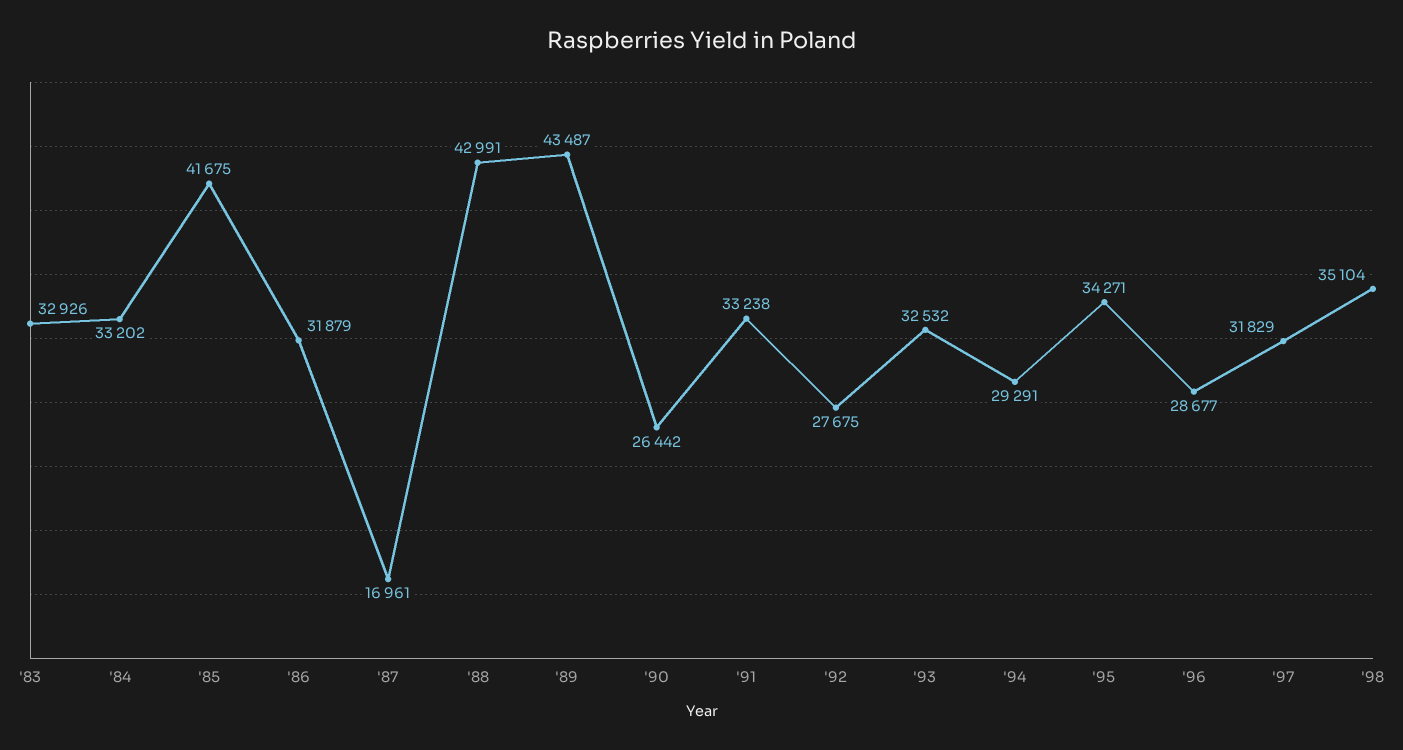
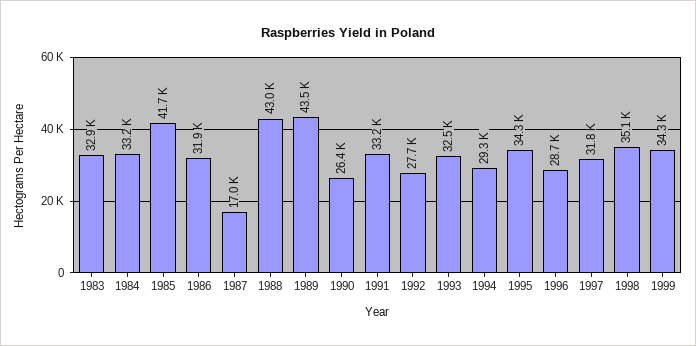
1999: none -> 34300

